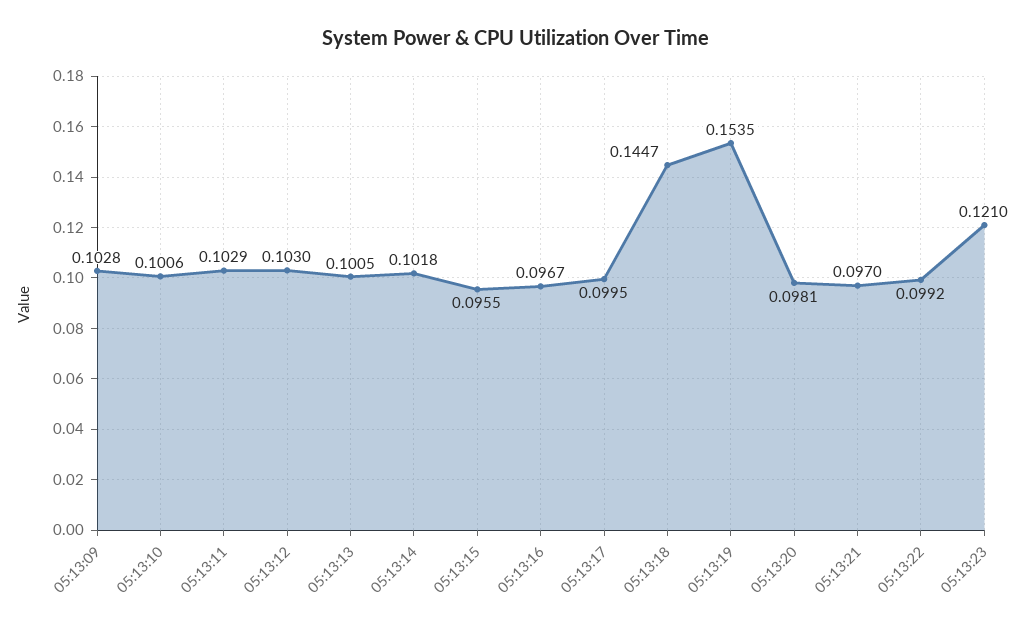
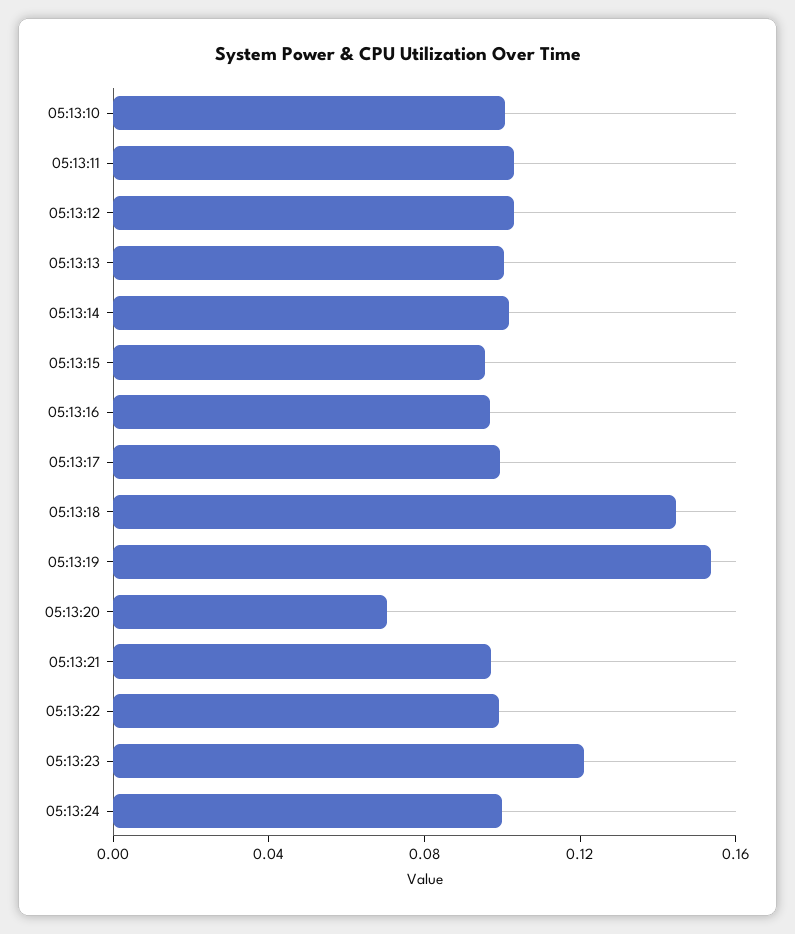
05:13:09: 0.1028 -> none
05:13:20: 0.0981 -> 0.07
05:13:24: none -> 0.1

